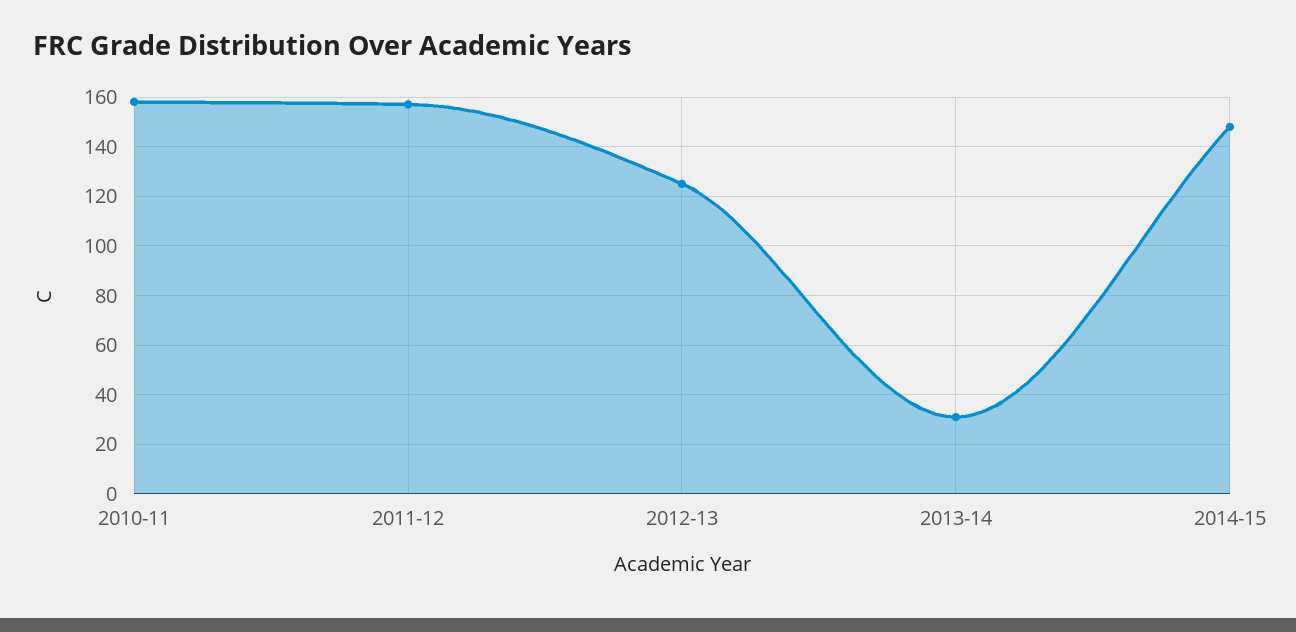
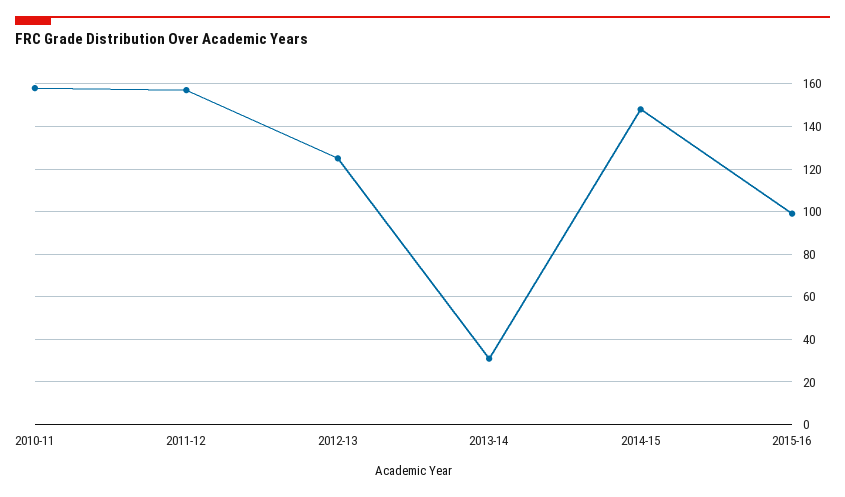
2015-16: none -> 100

